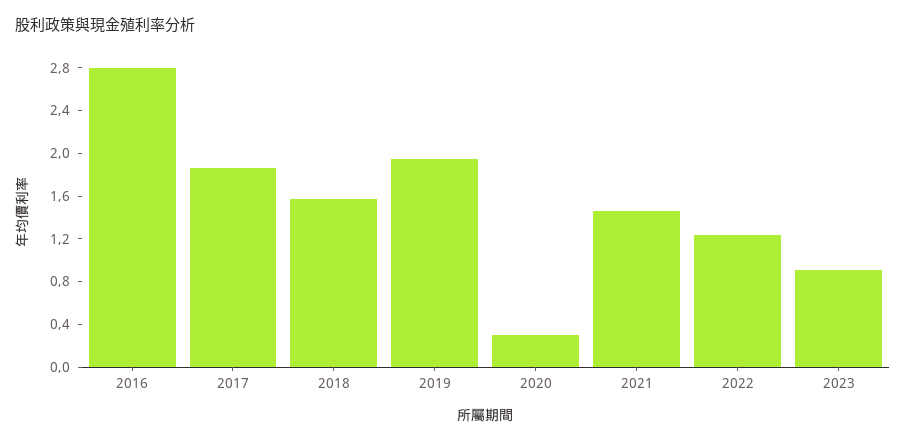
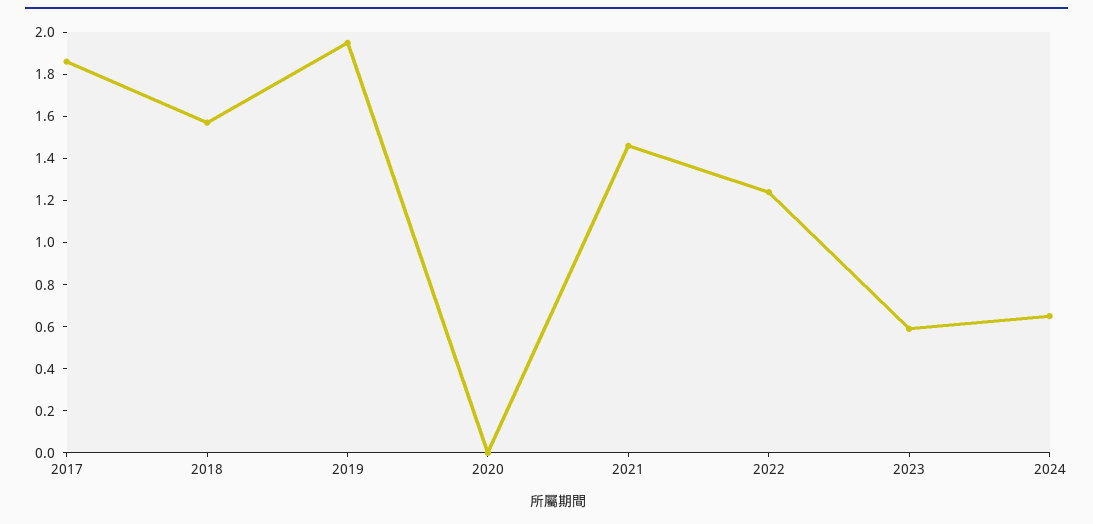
2016: 2.8 -> none
2020: 0.3 -> 0
2023: 0.9 -> 0.6
2024: none -> 0.65

